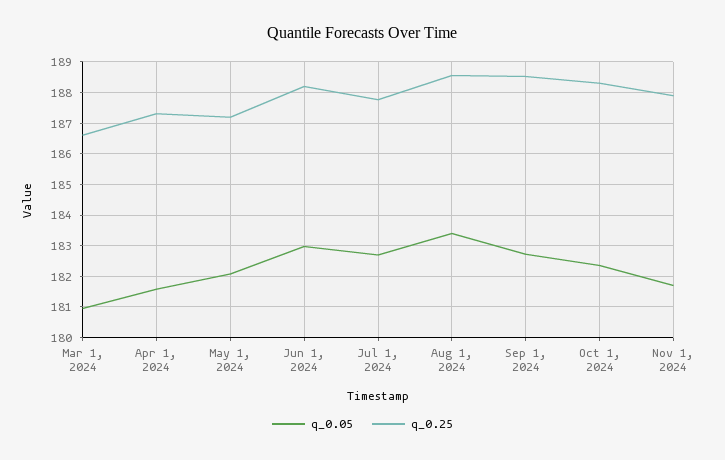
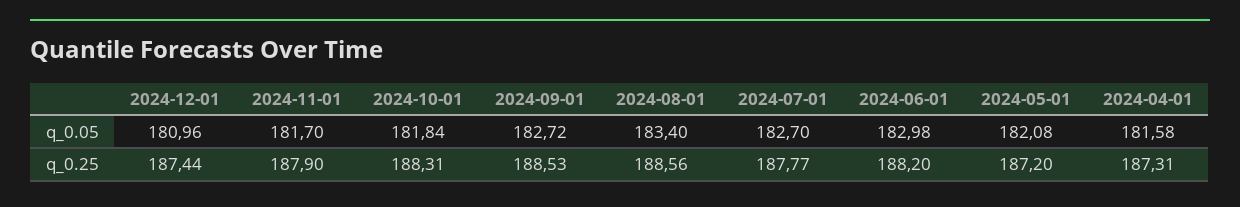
q_0.05, Mar 1, 2024: 181 -> none
q_0.25, Mar 1, 2024: 186.6 -> none
q_0.05, Oct 1, 2024: 182.4 -> 181.84
q_0.05, 2024-12-01: none -> 180.96
q_0.25, 2024-12-01: none -> 187.44

